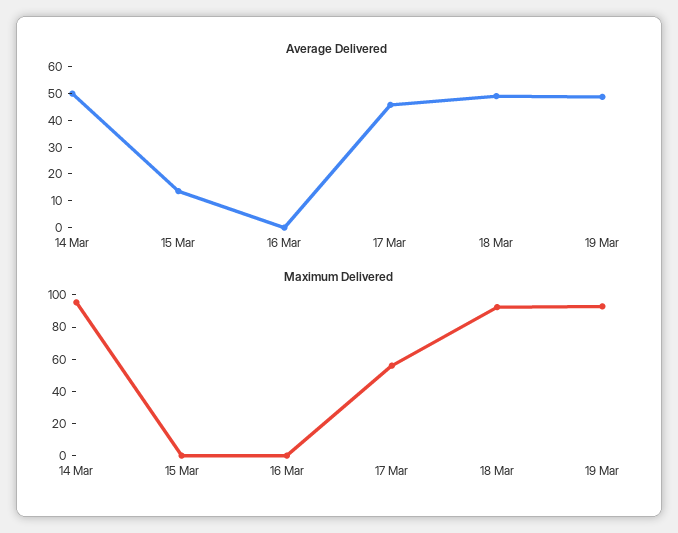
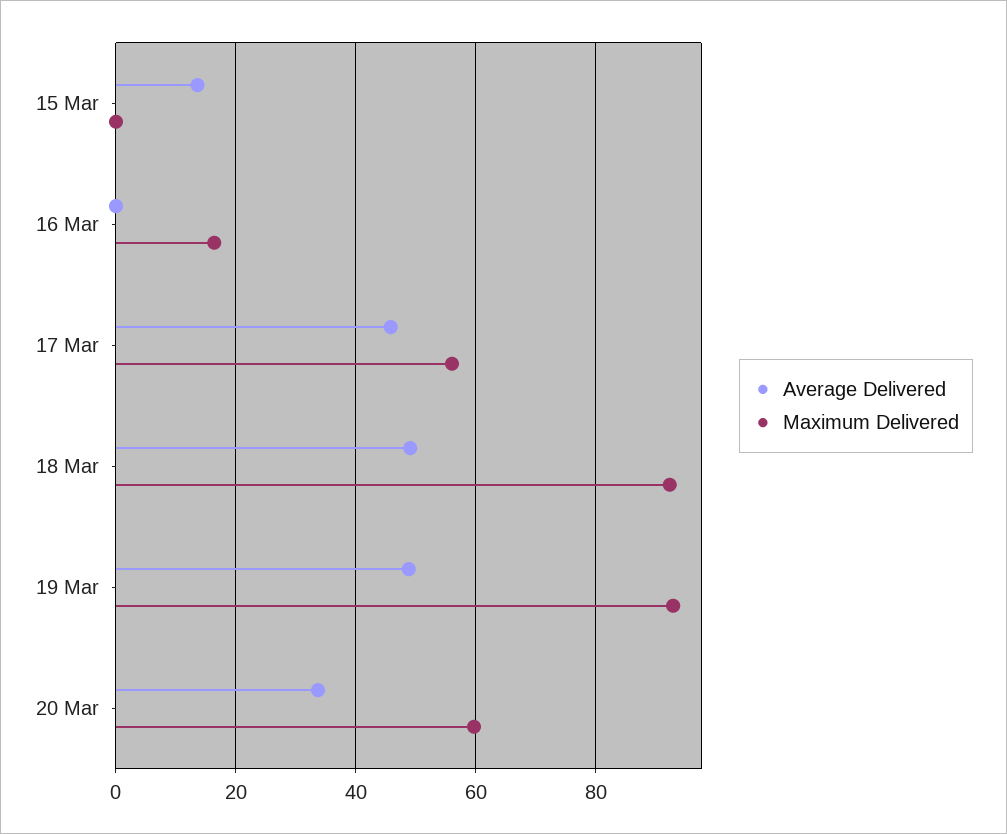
Average Delivered, 14 Mar: 50 -> none
Maximum Delivered, 14 Mar: 95 -> none
Maximum Delivered, 16 Mar: 0 -> 16
Average Delivered, 20 Mar: none -> 34
Maximum Delivered, 20 Mar: none -> 60

